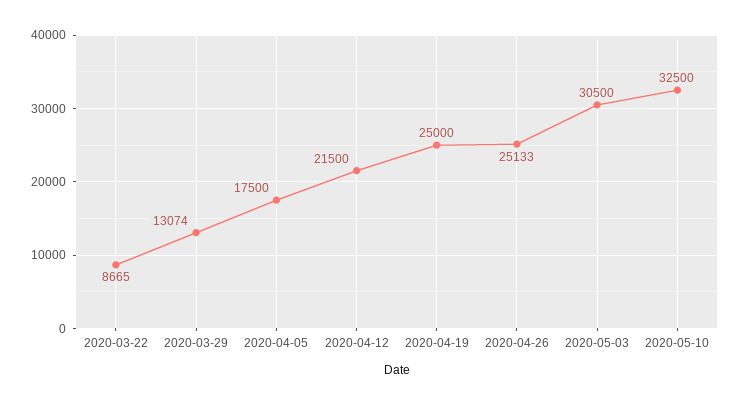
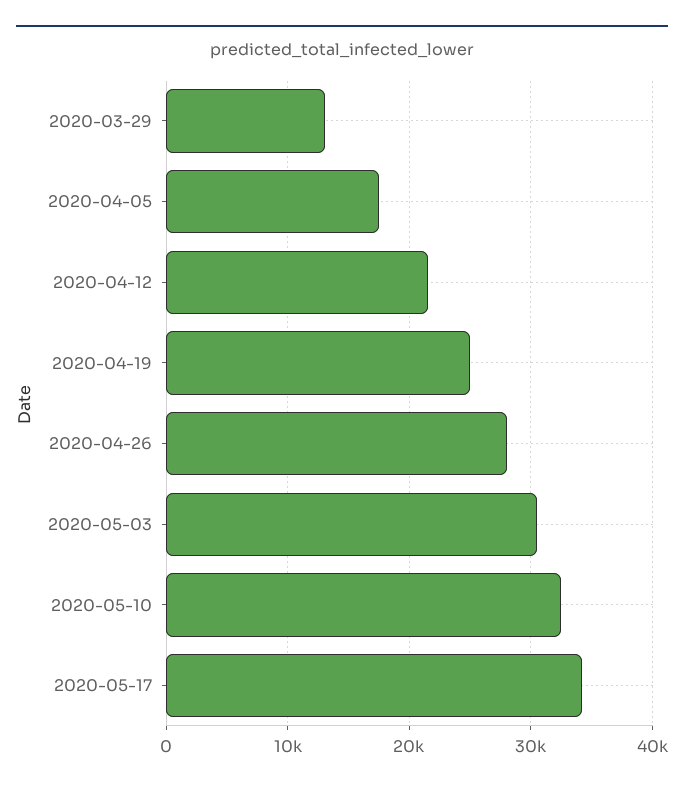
2020-03-22: 8665 -> none
2020-04-26: 25133 -> 28000
2020-05-17: none -> 34000

